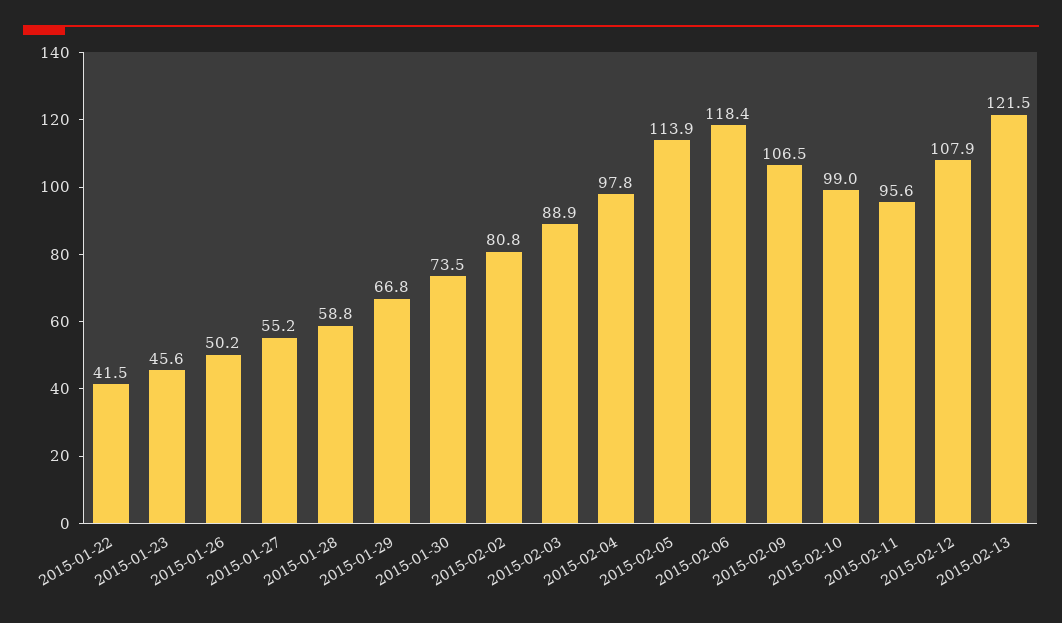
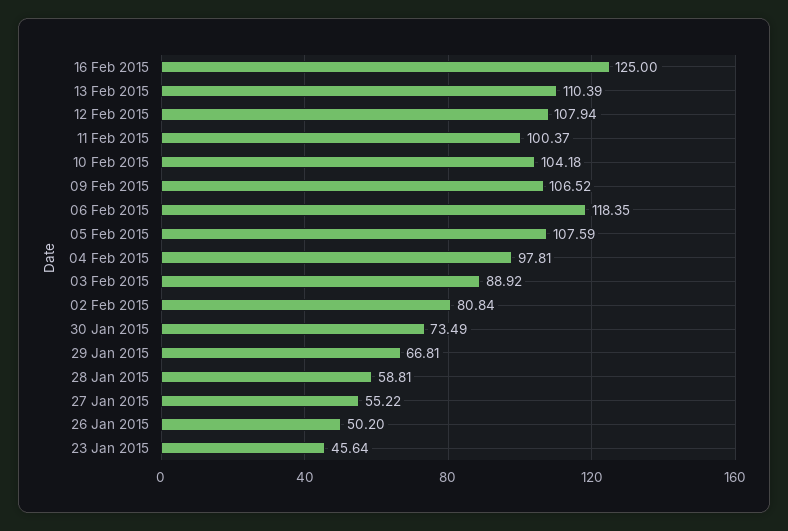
2015-01-22: 41.5 -> none
2015-02-05: 113.9 -> 107.59
2015-02-10: 99 -> 104.18
2015-02-11: 95.6 -> 100.37
2015-02-13: 121.5 -> 110.39
16 Feb 2015: none -> 125

